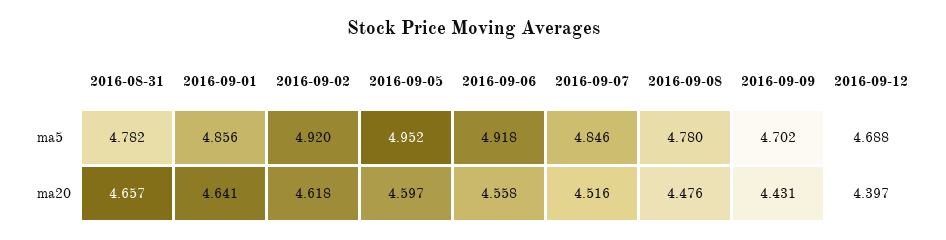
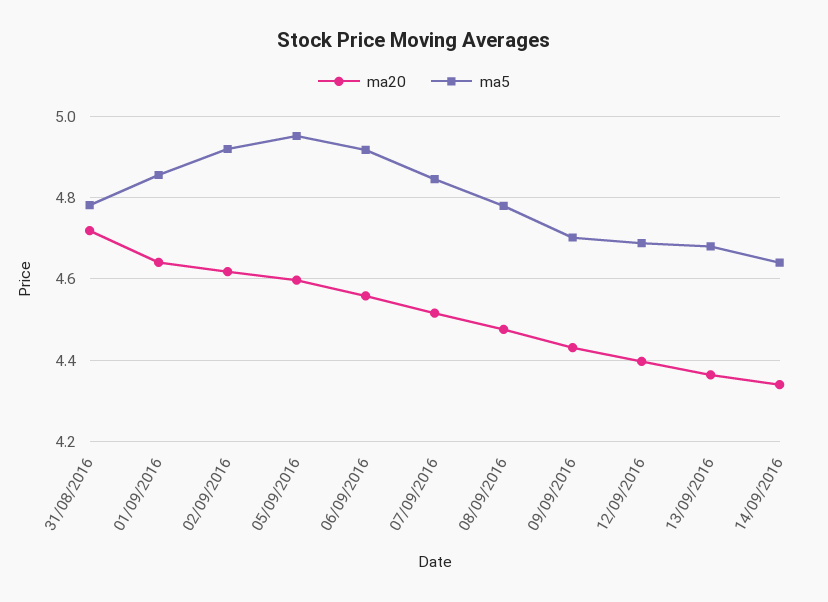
ma20, 2016-08-31: 4.657 -> 4.72
ma20, 13/09/2016: none -> 4.36
ma5, 13/09/2016: none -> 4.68
ma20, 14/09/2016: none -> 4.34
ma5, 14/09/2016: none -> 4.64

